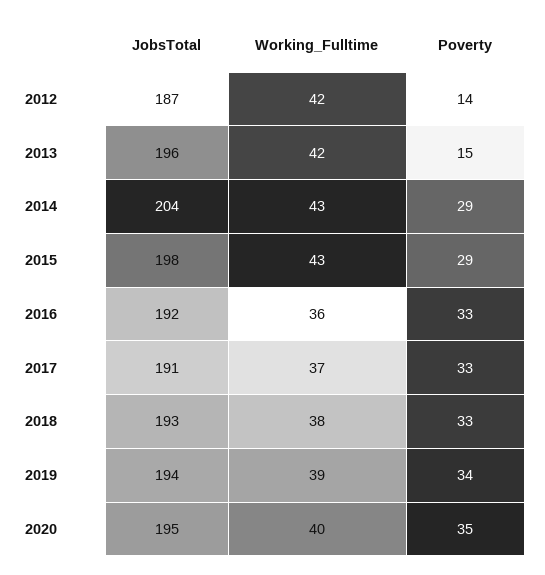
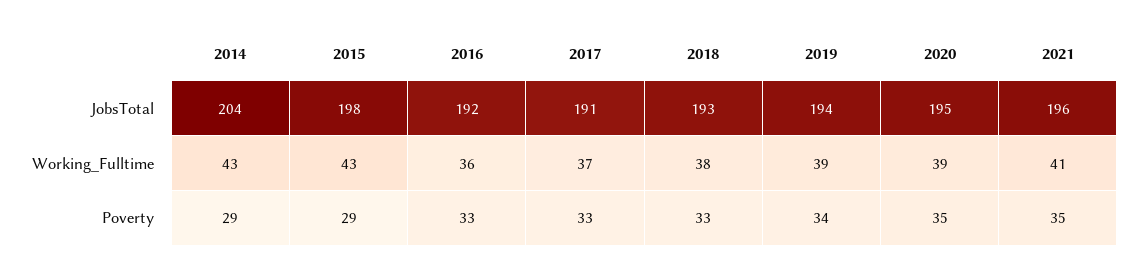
JobsTotal, 2012: 187 -> none
Working_Fulltime, 2012: 42 -> none
Poverty, 2012: 14 -> none
JobsTotal, 2013: 196 -> none
Working_Fulltime, 2013: 42 -> none
Poverty, 2013: 15 -> none
Working_Fulltime, 2020: 40 -> 39
JobsTotal, 2021: none -> 196
Working_Fulltime, 2021: none -> 41
Poverty, 2021: none -> 35

